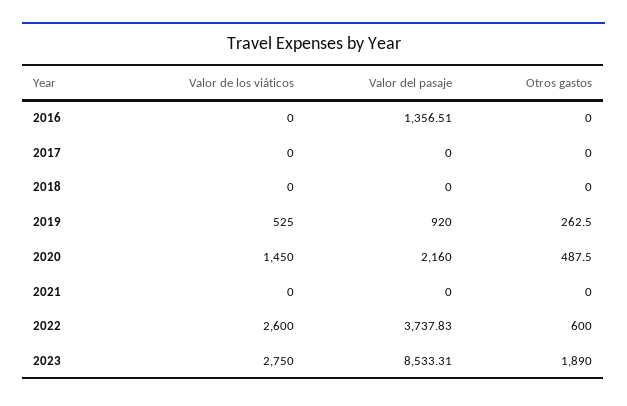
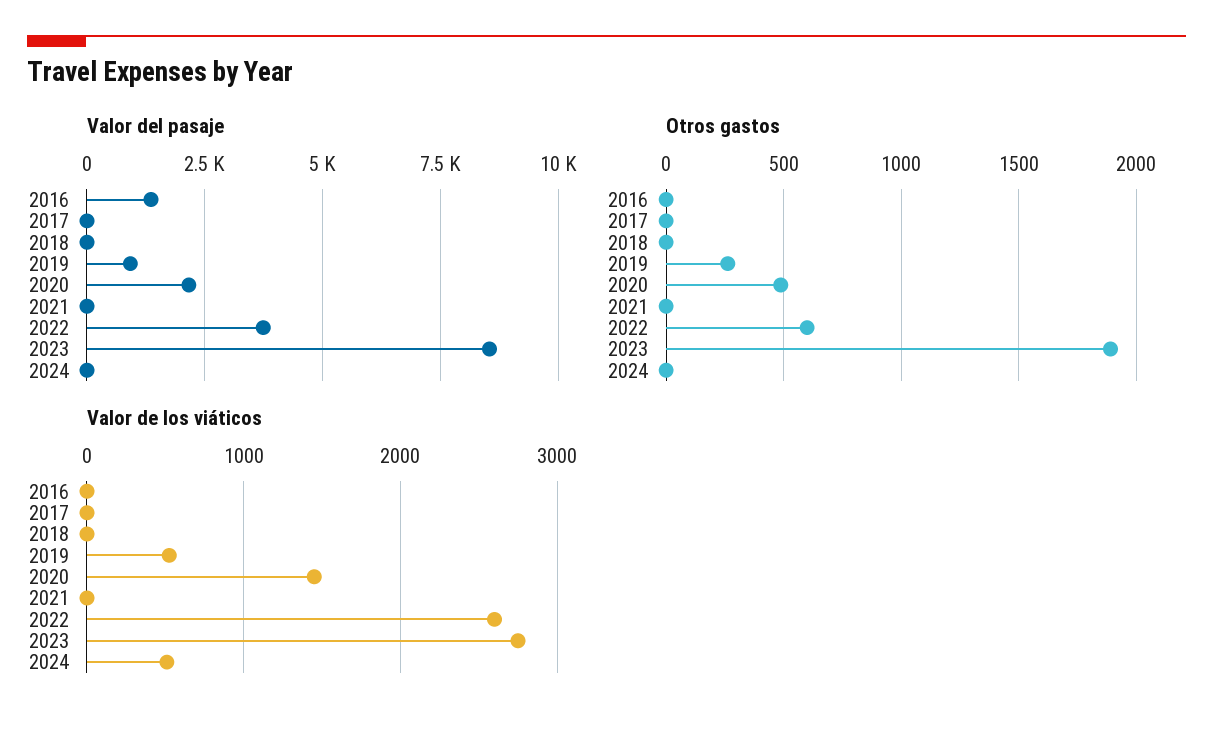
Valor del pasaje, 2024: none -> 0
Otros gastos, 2024: none -> 0
Valor de los viáticos, 2024: none -> 500

